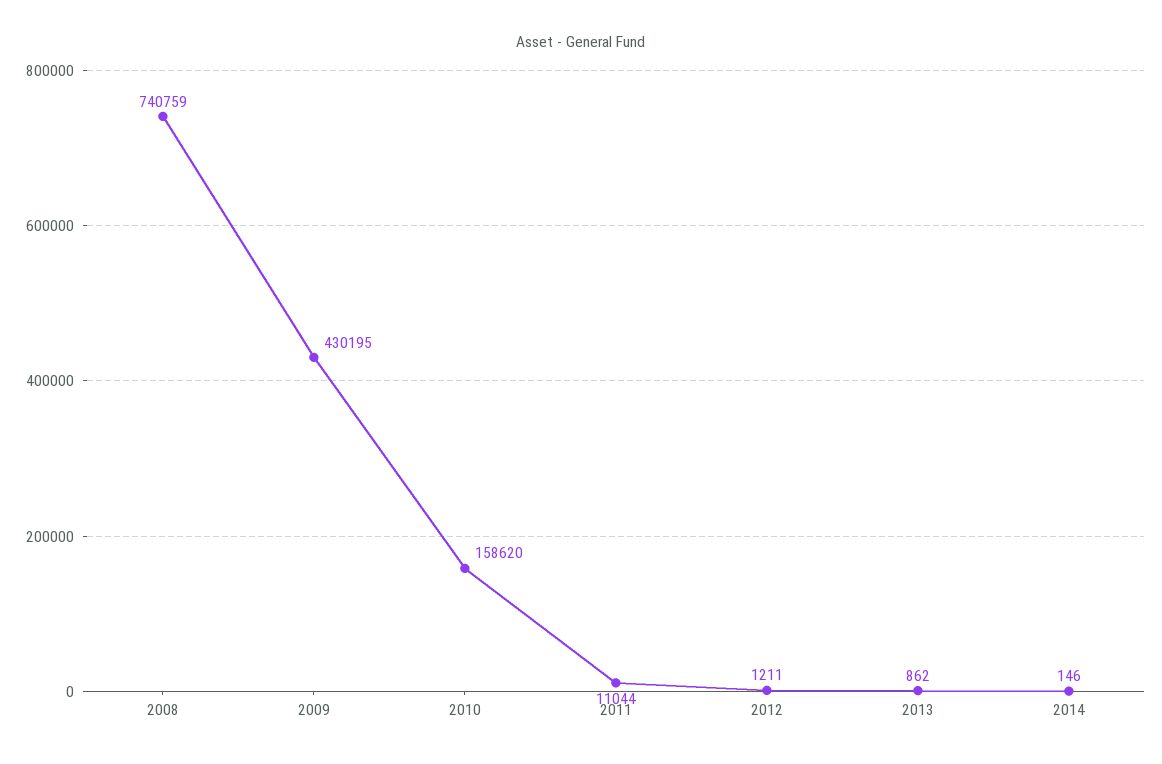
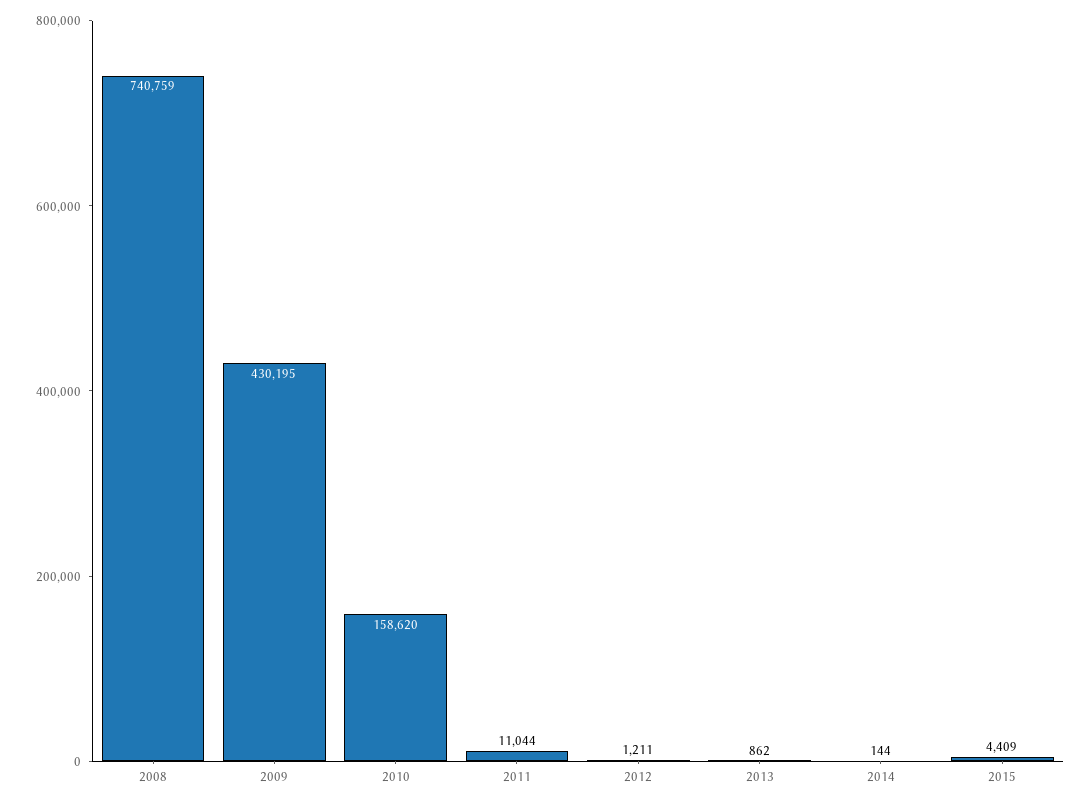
2014: 146 -> 144
2015: none -> 4409

